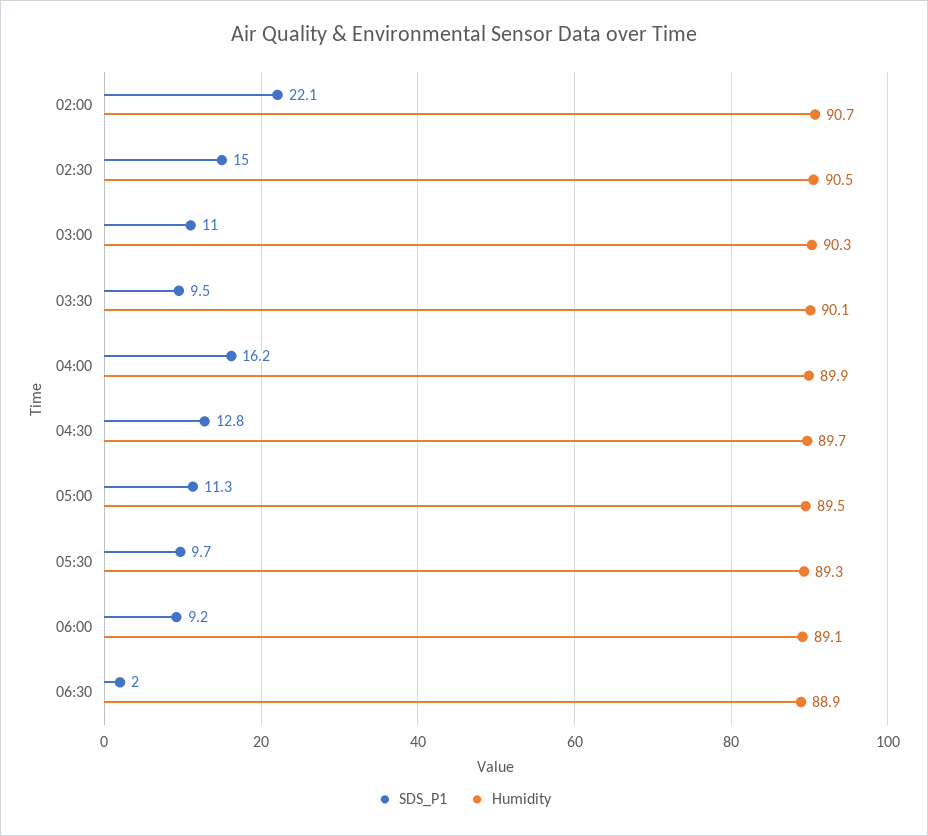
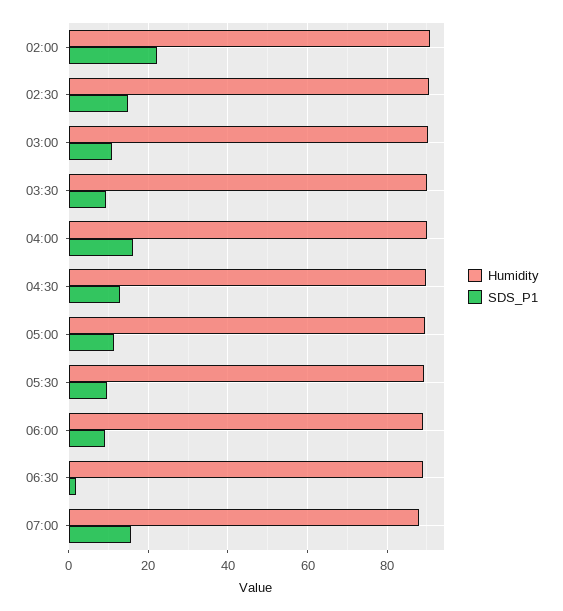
Humidity, 07:00: none -> 88
SDS_P1, 07:00: none -> 16

